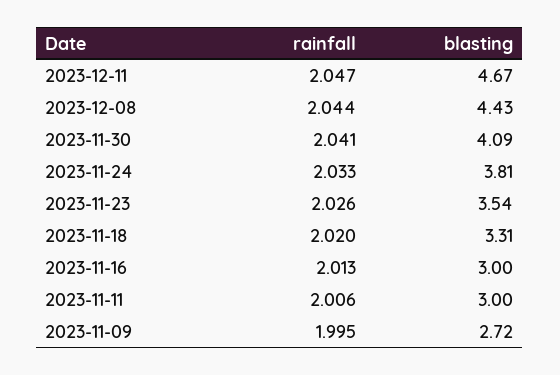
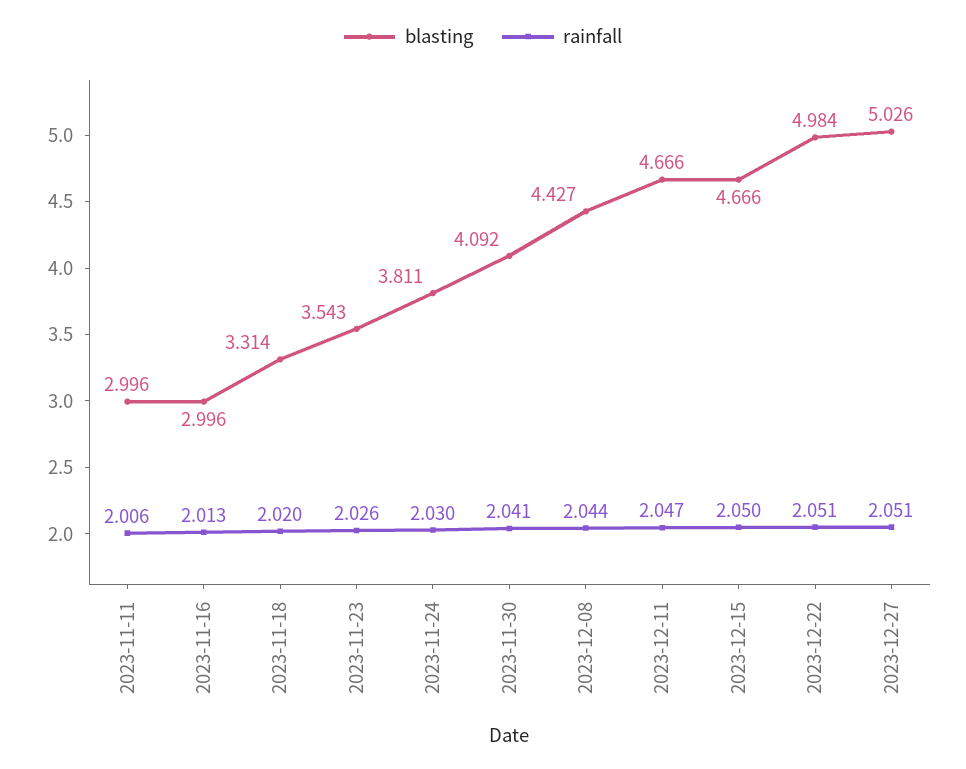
rainfall, 2023-11-24: 2.033 -> 2.03
rainfall, 2023-11-09: 1.995 -> none
blasting, 2023-11-09: 2.72 -> none
blasting, 2023-12-15: none -> 4.666
rainfall, 2023-12-15: none -> 2.05
blasting, 2023-12-22: none -> 4.984
rainfall, 2023-12-22: none -> 2.051
blasting, 2023-12-27: none -> 5.026
rainfall, 2023-12-27: none -> 2.051

